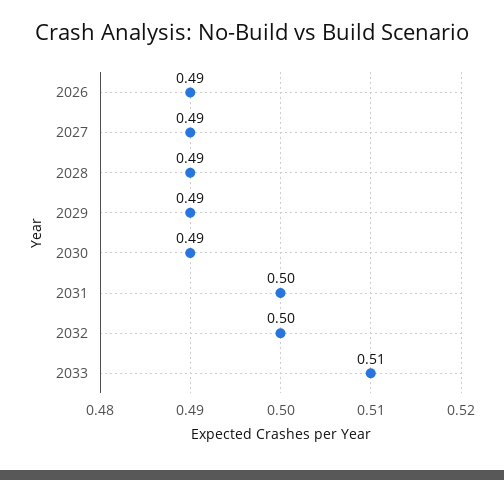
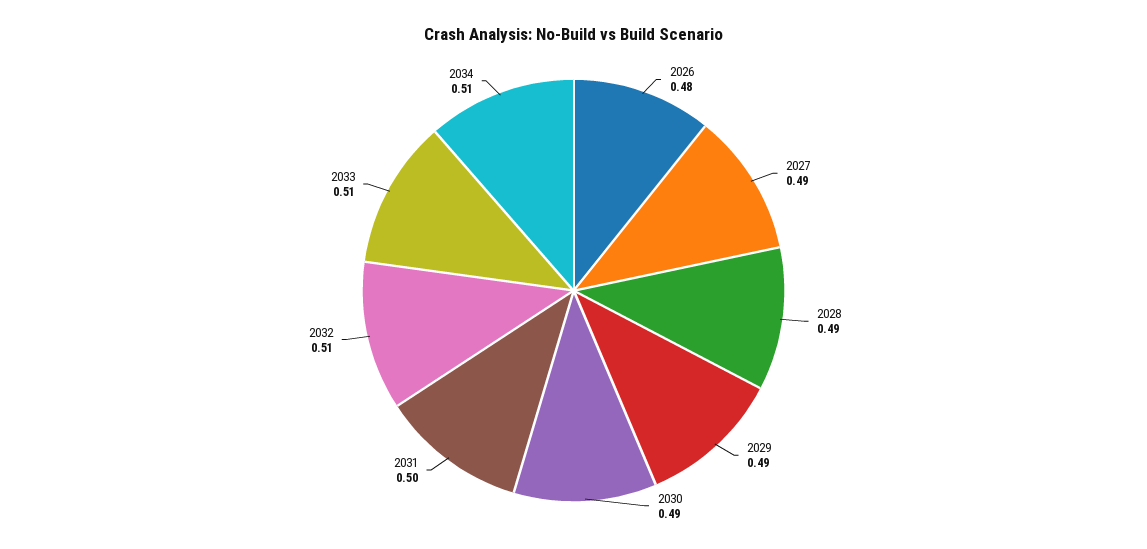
2026: 0.49 -> 0.48
2032: 0.5 -> 0.51
2034: none -> 0.51

